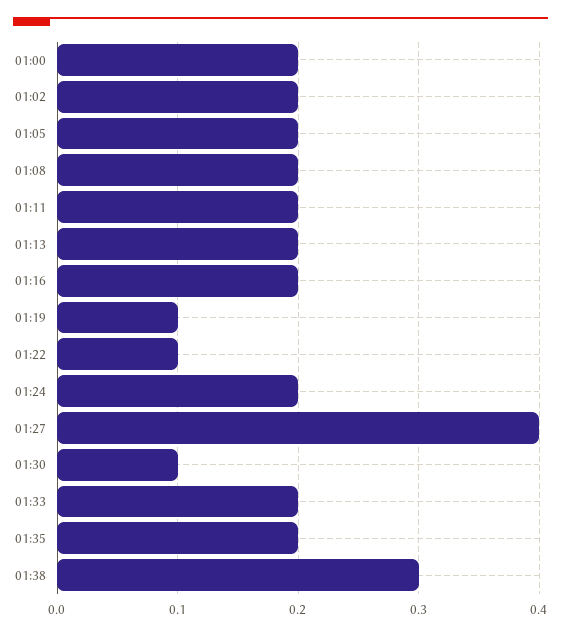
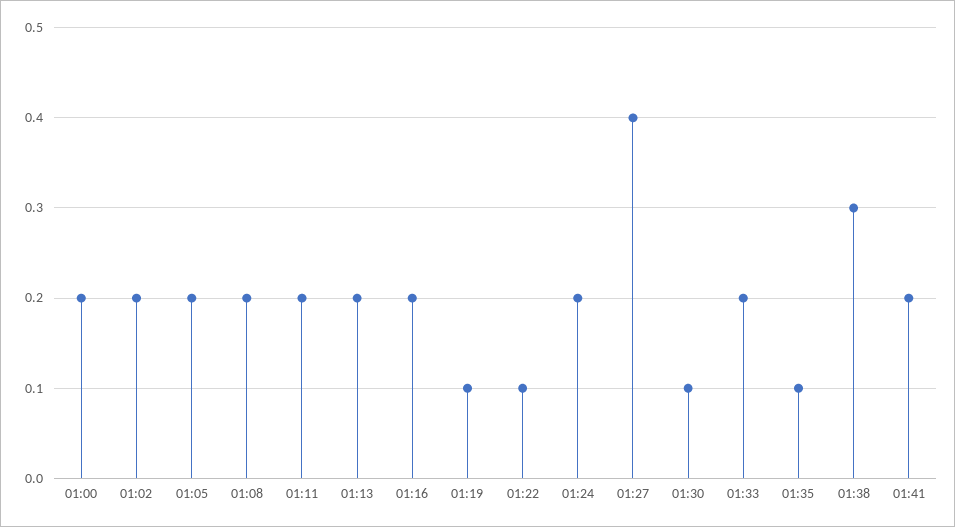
01:35: 0.2 -> 0.1
01:41: none -> 0.2

